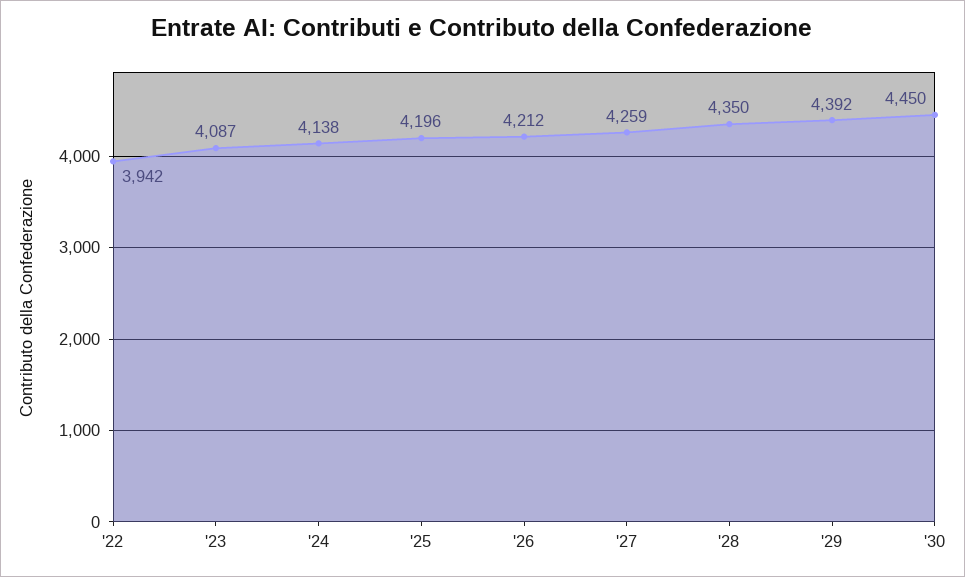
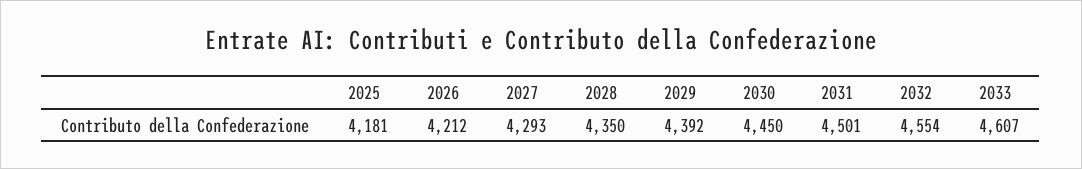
'22: 3942 -> none
'23: 4087 -> none
'24: 4138 -> none
'25: 4196 -> 4181
'27: 4259 -> 4293
2031: none -> 4501
2032: none -> 4554
2033: none -> 4607

